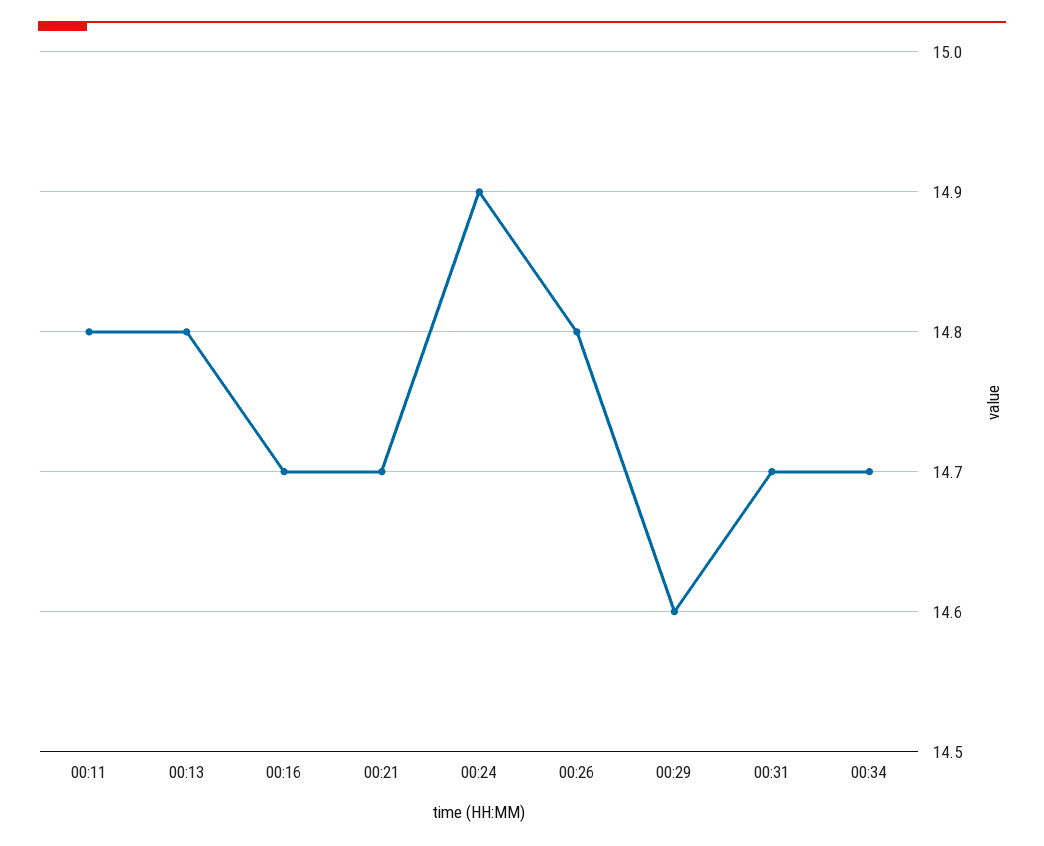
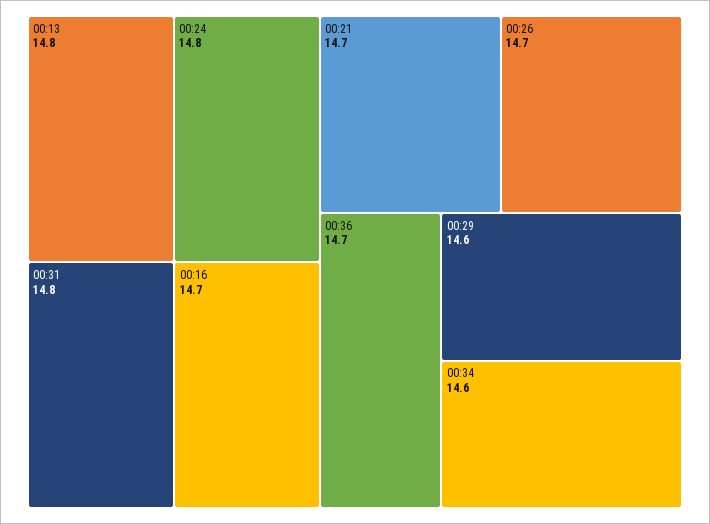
00:11: 14.8 -> none
00:24: 14.9 -> 14.8
00:26: 14.8 -> 14.7
00:31: 14.7 -> 14.8
00:34: 14.7 -> 14.6
00:36: none -> 14.7

